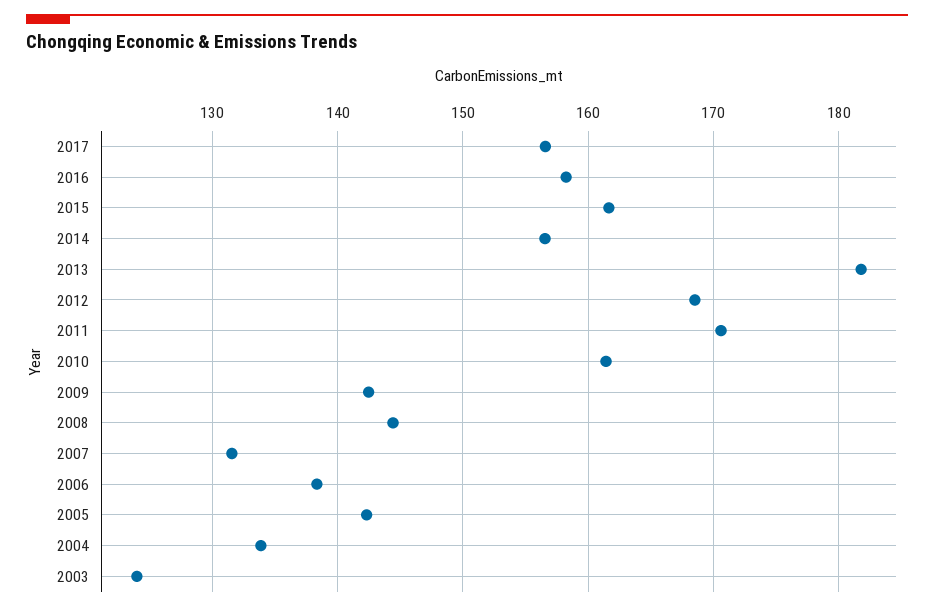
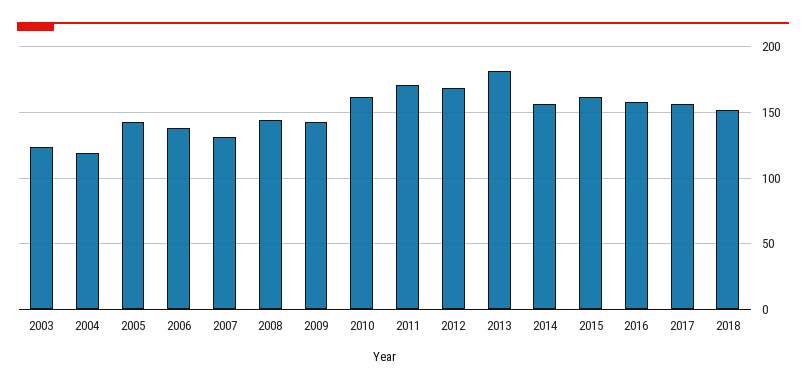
2004: 134 -> 120
2018: none -> 150

